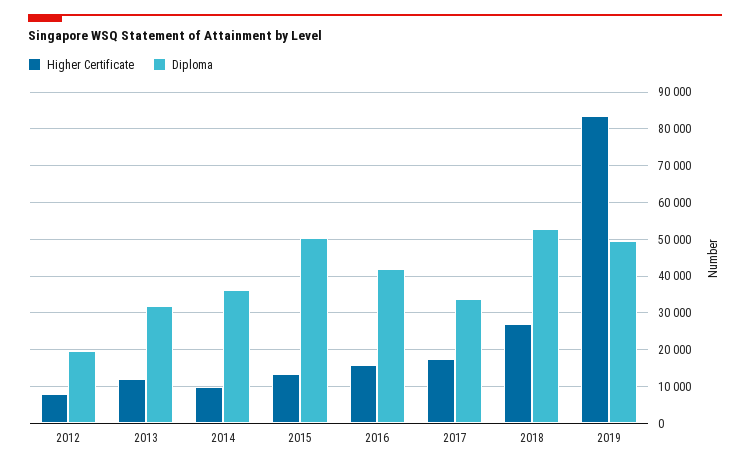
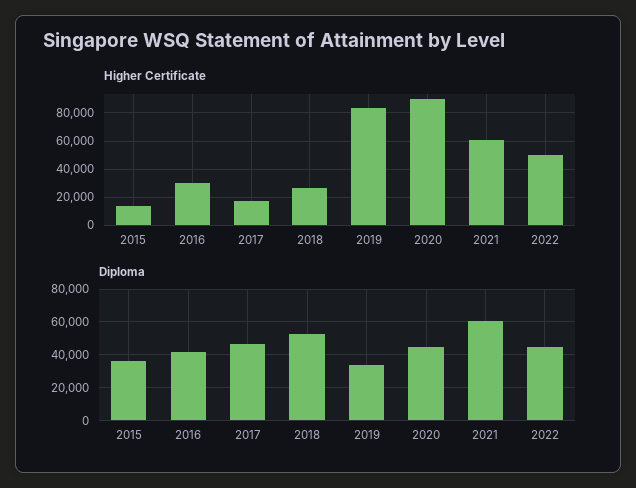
Higher Certificate, 2012: 8000 -> none
Diploma, 2012: 20000 -> none
Higher Certificate, 2013: 12000 -> none
Diploma, 2013: 32000 -> none
Higher Certificate, 2014: 10000 -> none
Diploma, 2014: 36000 -> none
Diploma, 2015: 50000 -> 35000
Higher Certificate, 2016: 16000 -> 30000
Diploma, 2017: 34000 -> 45000
Diploma, 2019: 50000 -> 35000
Higher Certificate, 2020: none -> 90000
Higher Certificate, 2021: none -> 60000
Higher Certificate, 2022: none -> 50000
Diploma, 2020: none -> 45000
Diploma, 2021: none -> 60000
Diploma, 2022: none -> 45000

